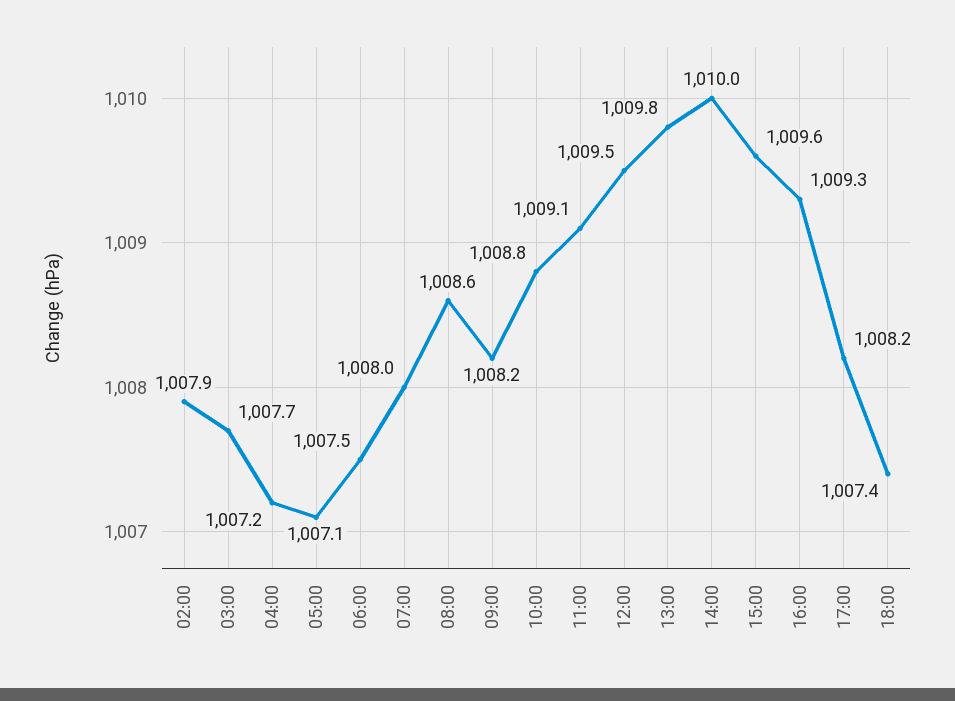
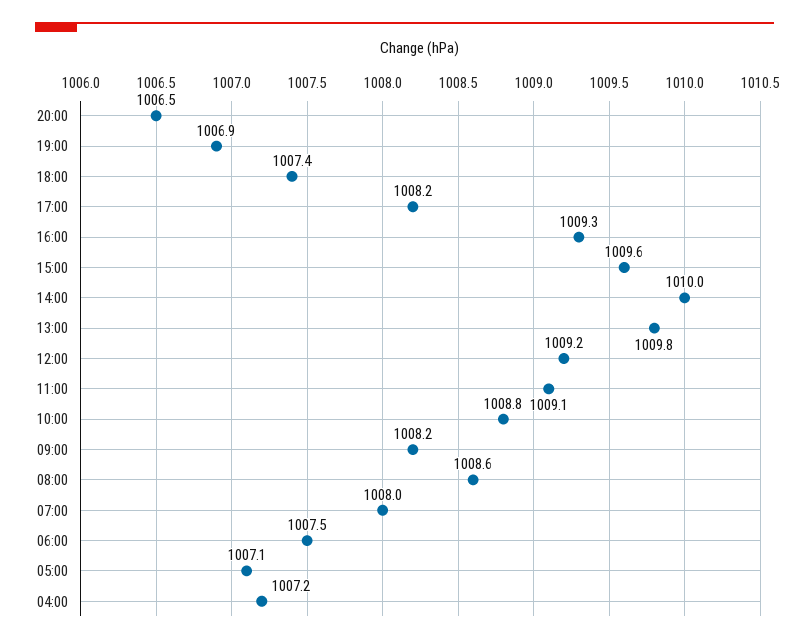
02:00: 1007.9 -> none
03:00: 1007.7 -> none
12:00: 1009.5 -> 1009.2
20:00: none -> 1006.5
19:00: none -> 1006.9

